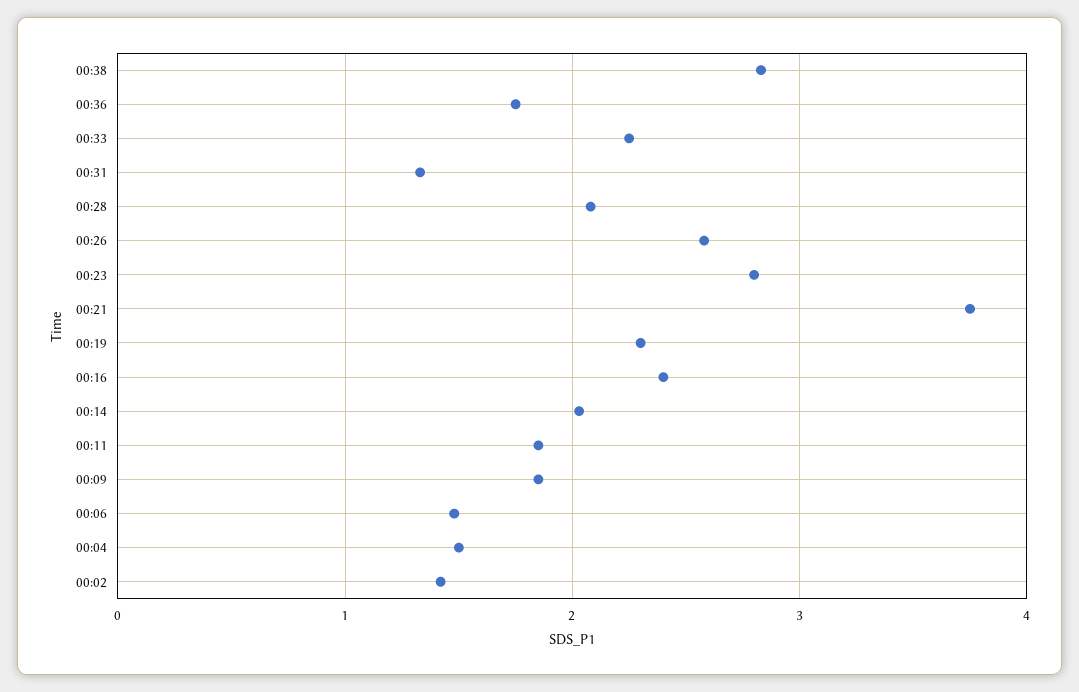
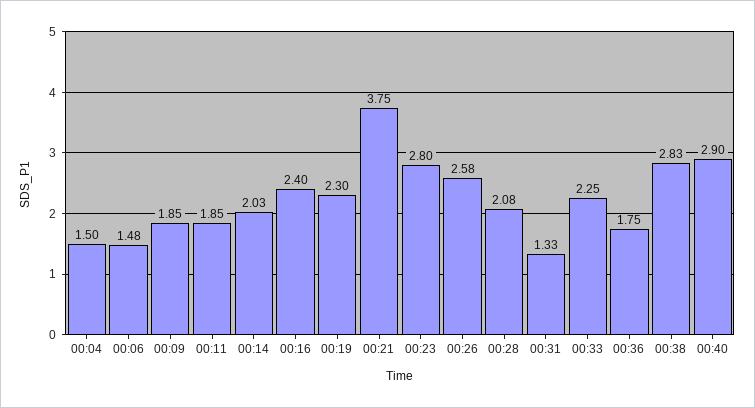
00:02: 1.4 -> none
00:40: none -> 2.9

